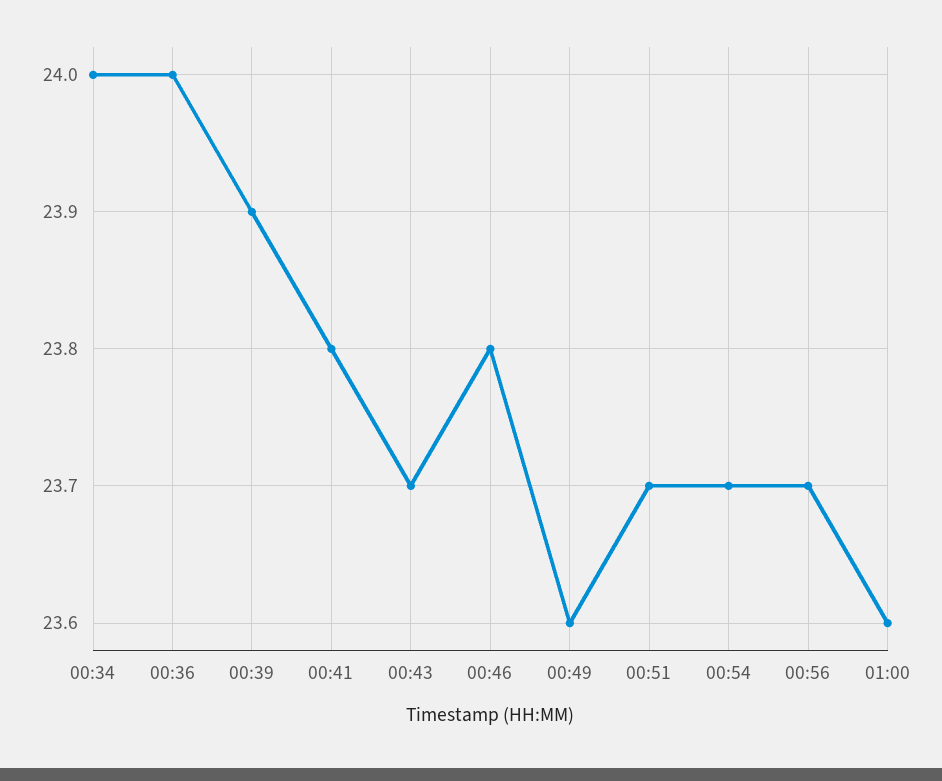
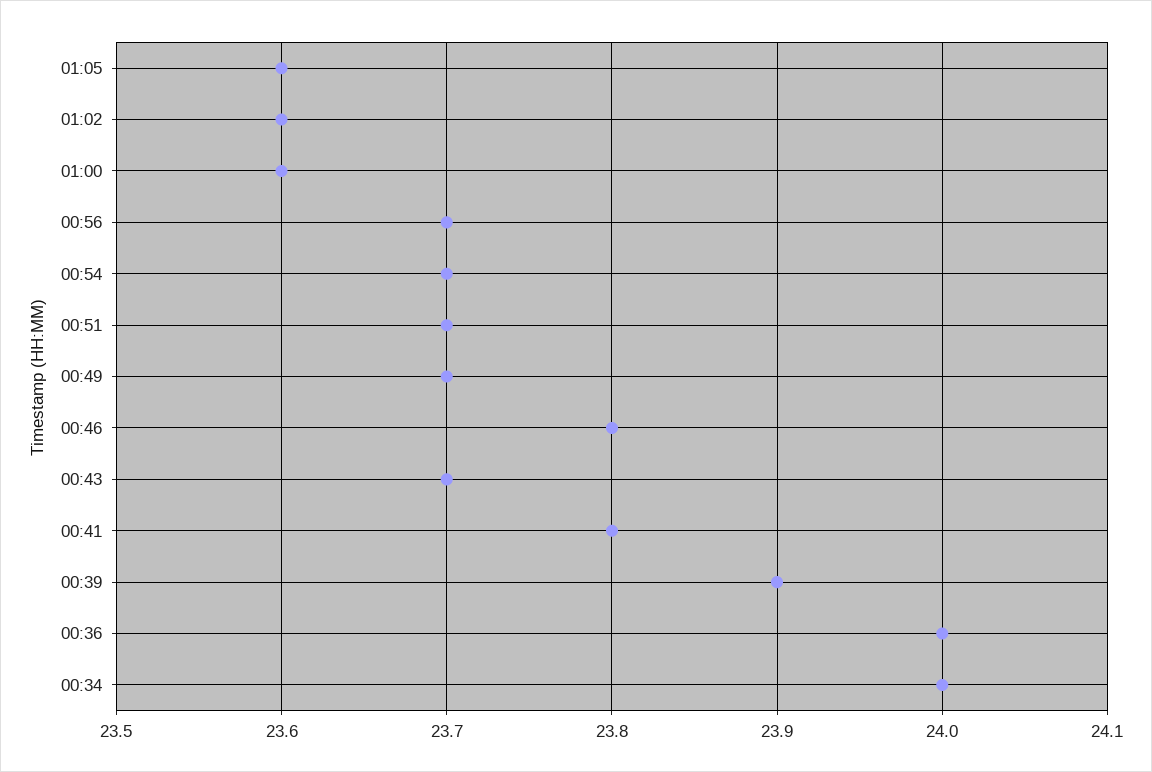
00:49: 23.6 -> 23.7
01:05: none -> 23.6
01:02: none -> 23.6

